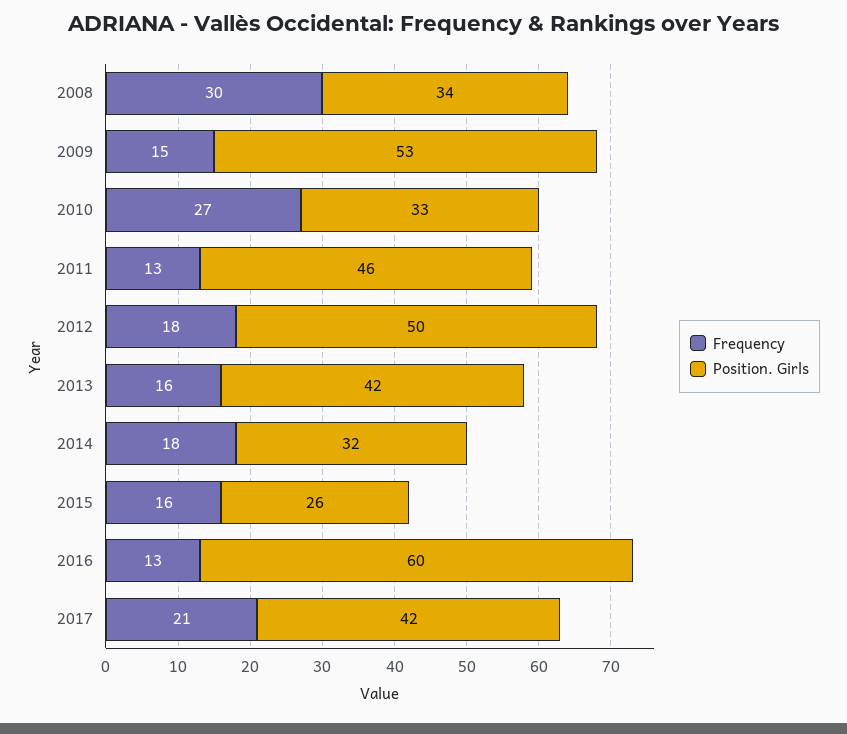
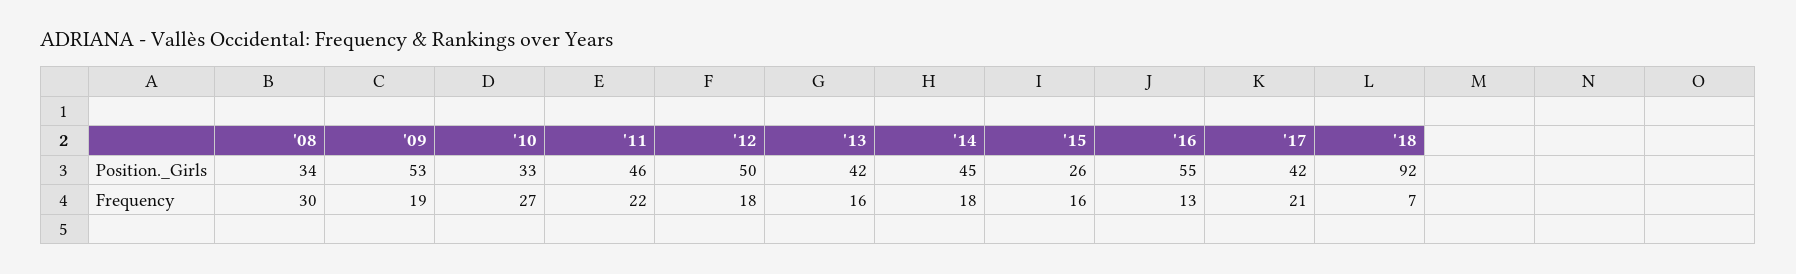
Frequency, 2009: 15 -> 19
Frequency, 2011: 13 -> 22
Position. Girls, 2014: 32 -> 45
Position. Girls, 2016: 60 -> 55
Position. Girls, '18: none -> 92
Frequency, '18: none -> 7

